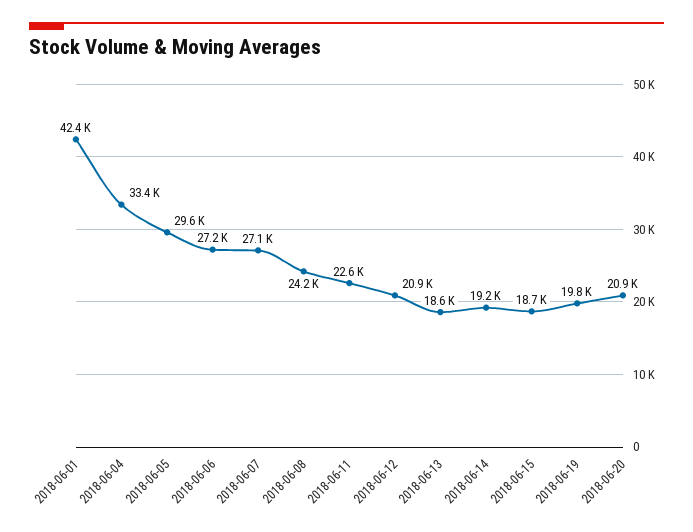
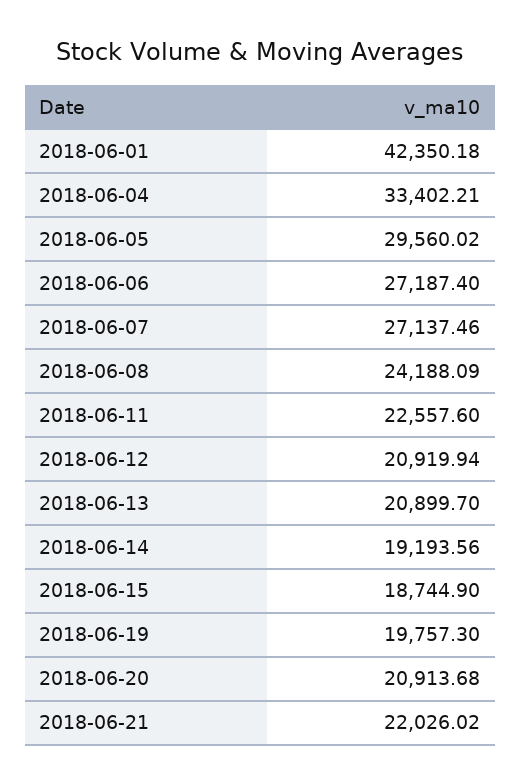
2018-06-13: 18600 -> 20899.7
2018-06-21: none -> 22026.02

